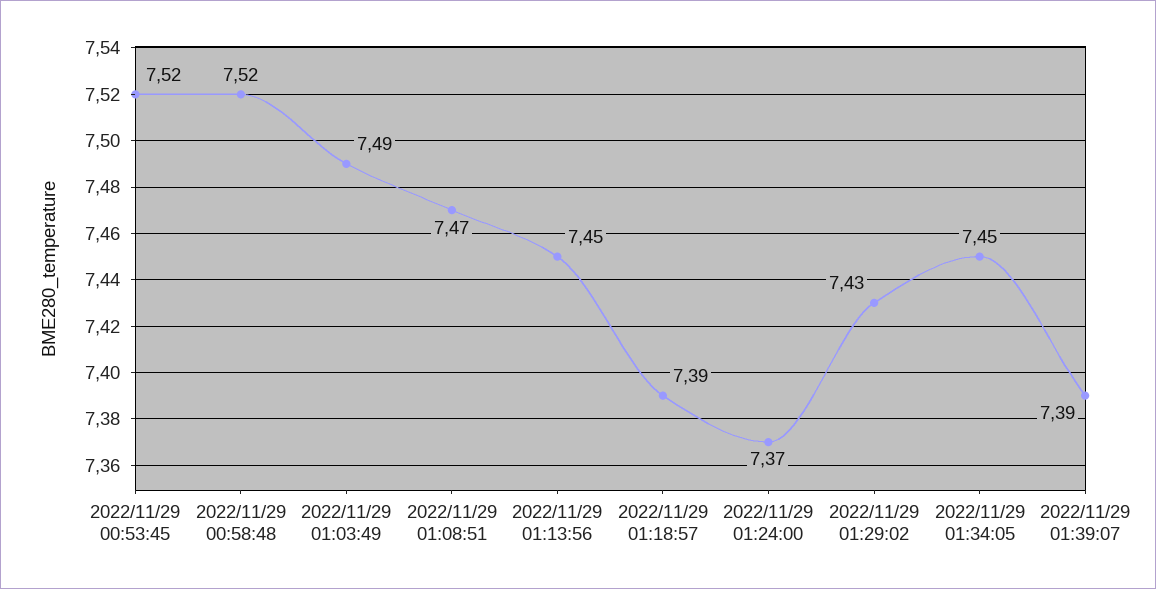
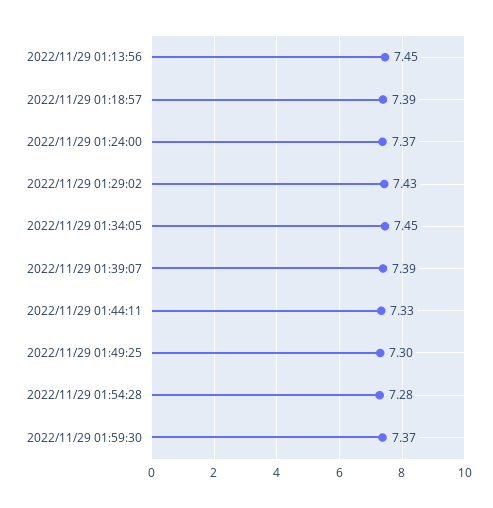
2022/11/29 00:53:45: 7.52 -> none
2022/11/29 00:58:48: 7.52 -> none
2022/11/29 01:03:49: 7.49 -> none
2022/11/29 01:08:51: 7.47 -> none
2022/11/29 01:44:11: none -> 7.33
2022/11/29 01:49:25: none -> 7.3
2022/11/29 01:54:28: none -> 7.28
2022/11/29 01:59:30: none -> 7.37

